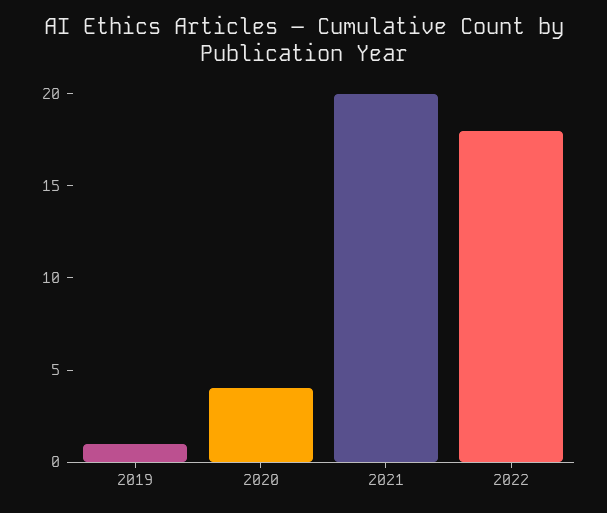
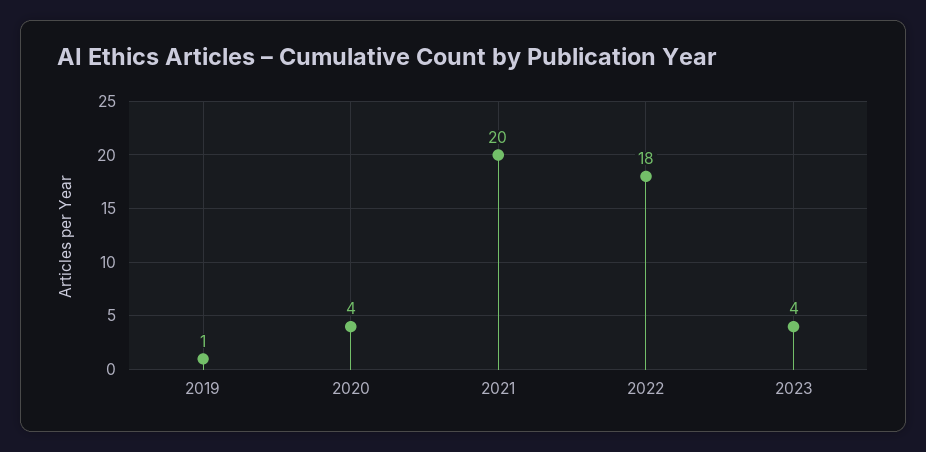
2023: none -> 4

